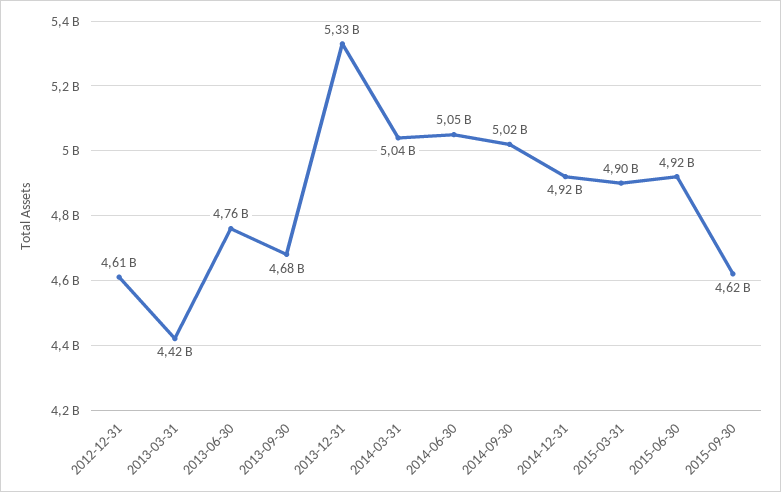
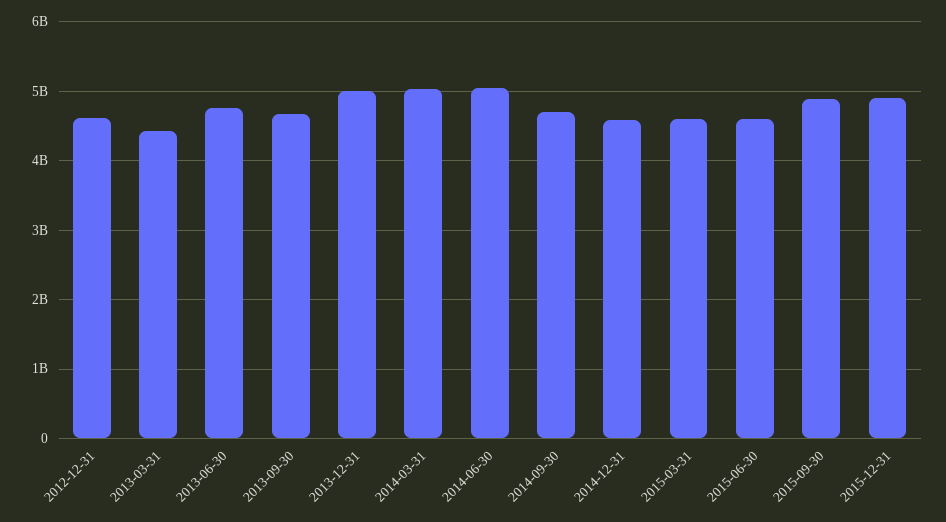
2013-12-31: 5330000000 -> 5000000000
2014-09-30: 5020000000 -> 4700000000
2014-12-31: 4920000000 -> 4600000000
2015-03-31: 4900000000 -> 4600000000
2015-06-30: 4920000000 -> 4600000000
2015-09-30: 4620000000 -> 4900000000
2015-12-31: none -> 4900000000

